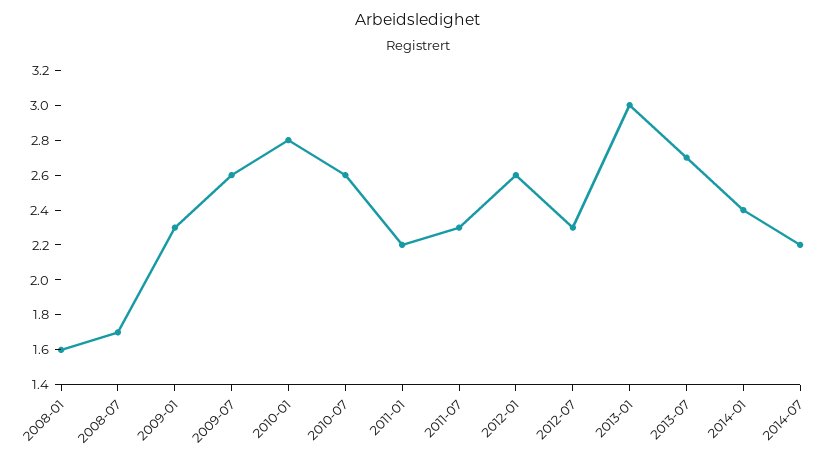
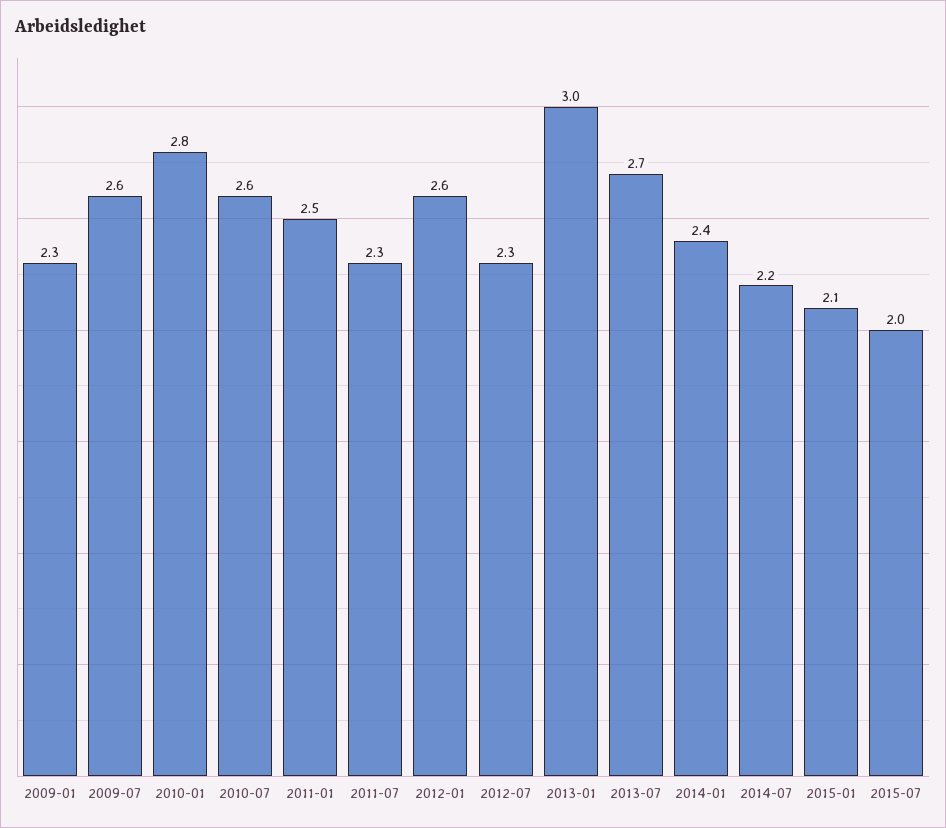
2008-01: 1.6 -> none
2008-07: 1.7 -> none
2011-01: 2.2 -> 2.5
2015-01: none -> 2.1
2015-07: none -> 2

